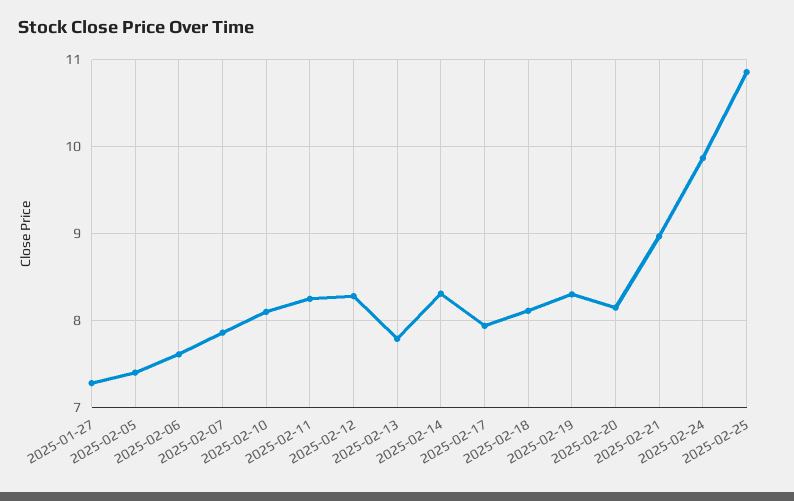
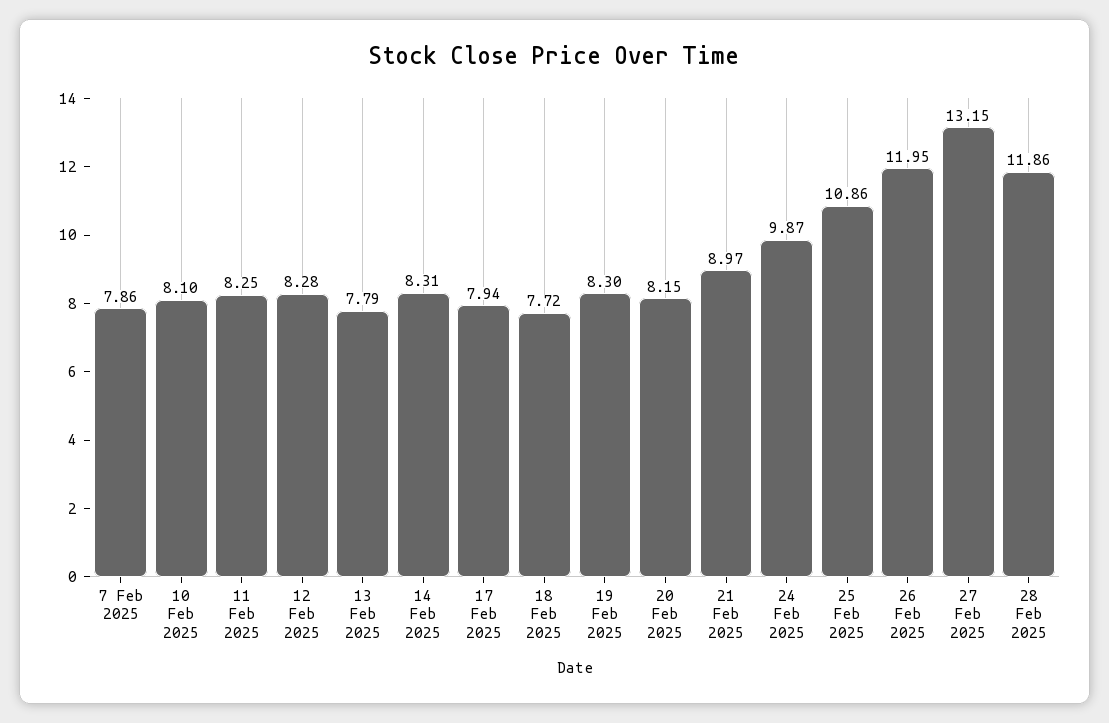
2025-01-27: 7.3 -> none
2025-02-05: 7.4 -> none
2025-02-06: 7.6 -> none
2025-02-18: 8.1 -> 7.72
26 Feb 2025: none -> 11.95
27 Feb 2025: none -> 13.15
28 Feb 2025: none -> 11.86

